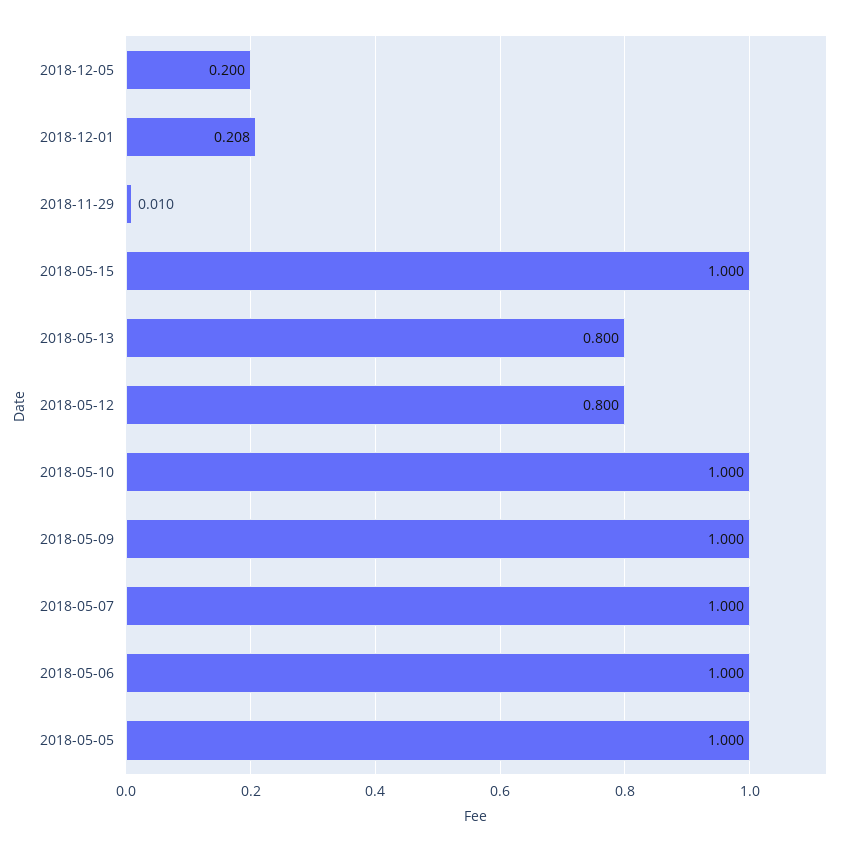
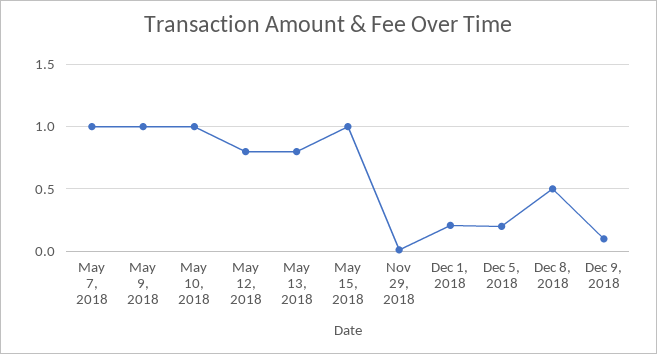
2018-05-06: 1 -> none
2018-05-05: 1 -> none
Dec 8, 2018: none -> 0.5
Dec 9, 2018: none -> 0.1

